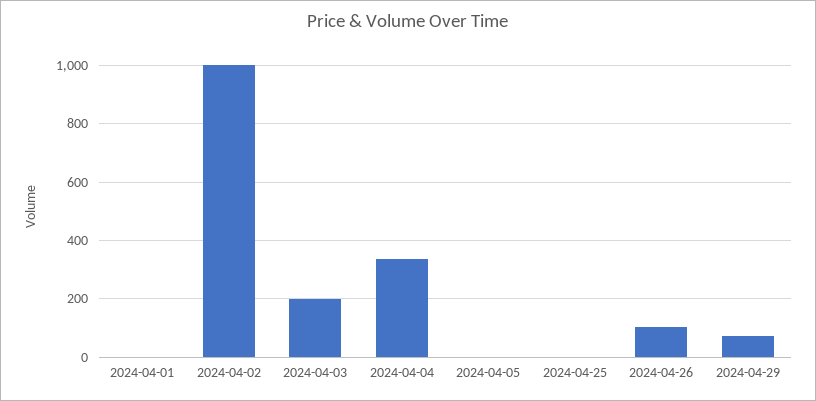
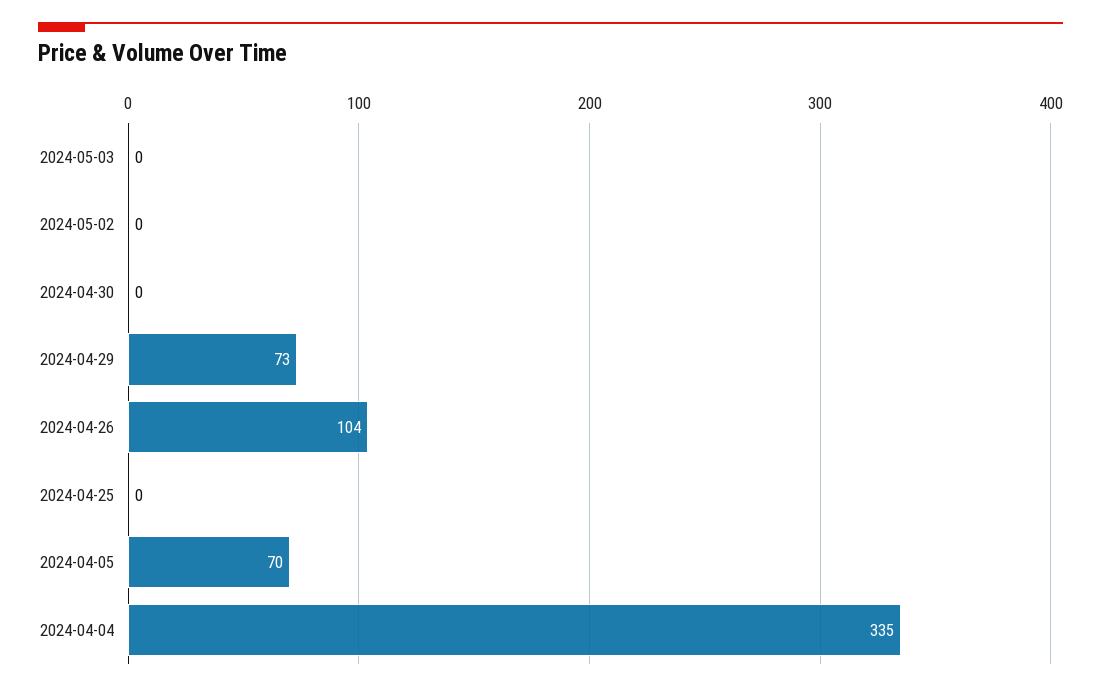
2024-04-01: 0 -> none
2024-04-02: 1000 -> none
2024-04-03: 200 -> none
2024-04-05: 0 -> 70
2024-05-03: none -> 0
2024-05-02: none -> 0
2024-04-30: none -> 0

